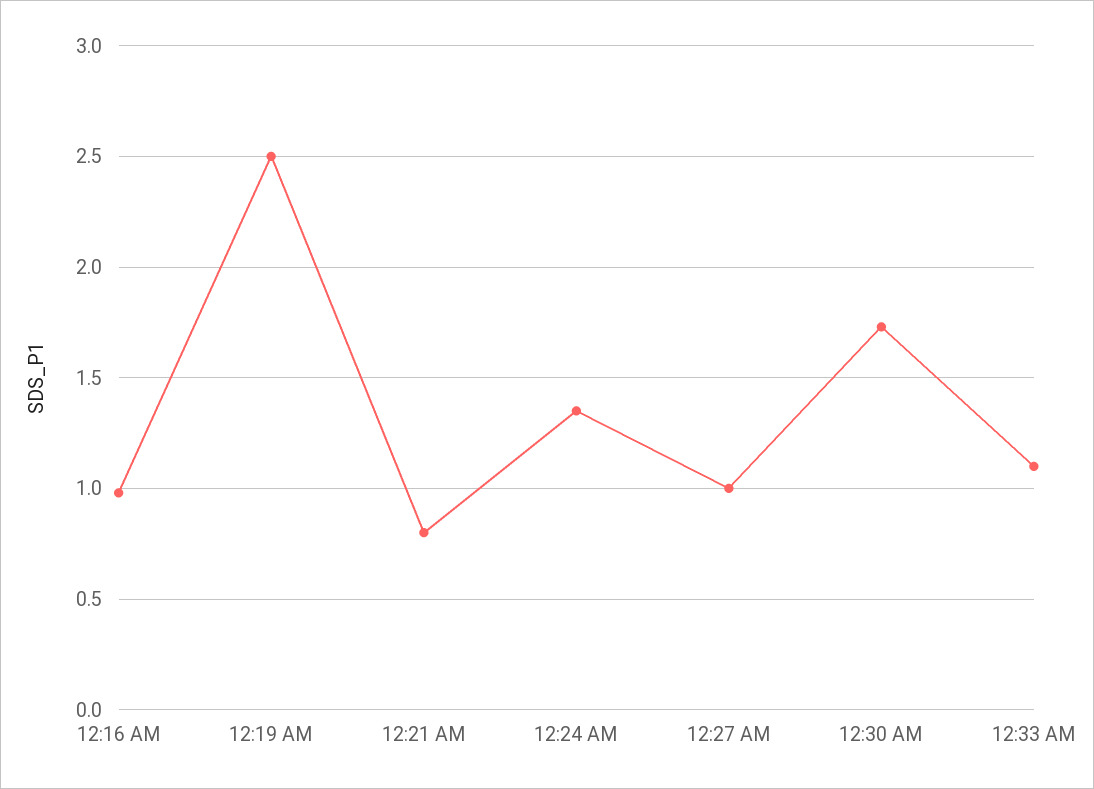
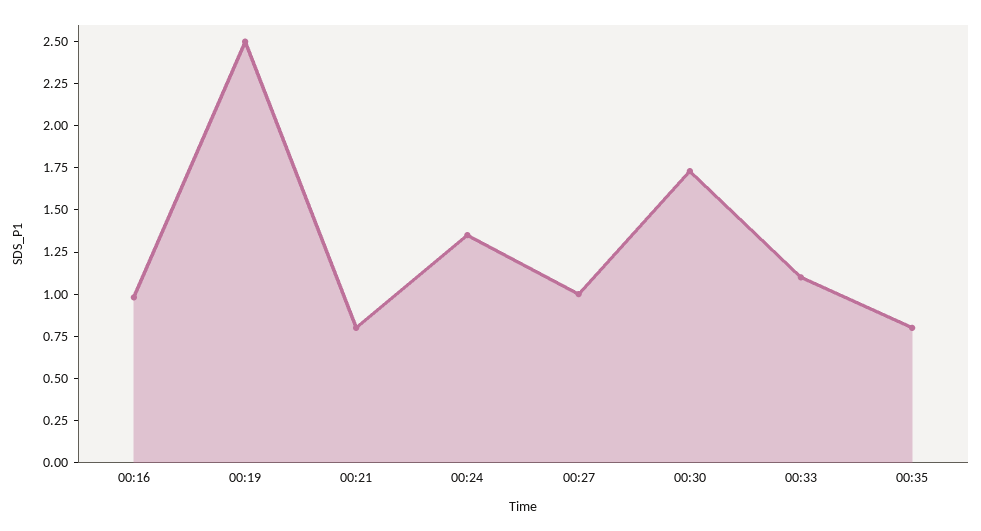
00:35: none -> 0.8

